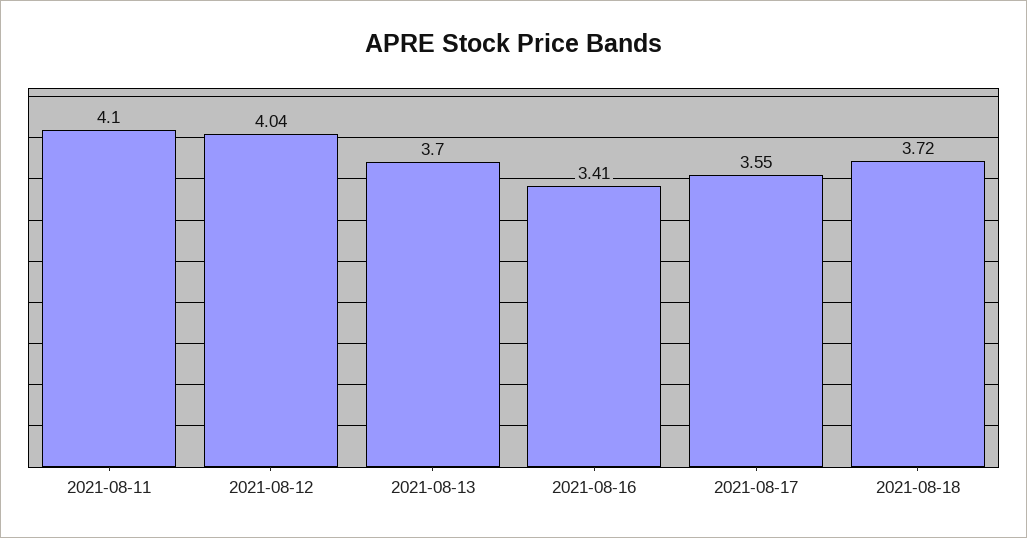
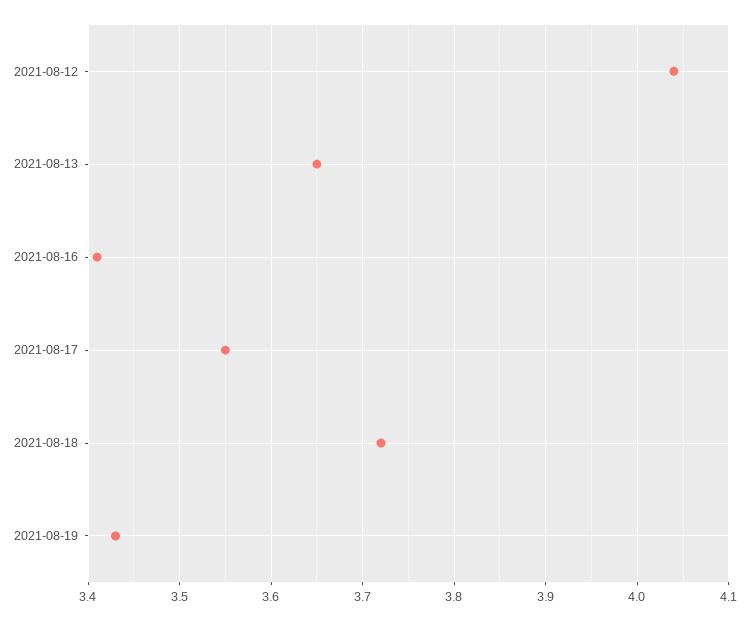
2021-08-11: 4.1 -> none
2021-08-13: 3.7 -> 3.65
2021-08-19: none -> 3.43

